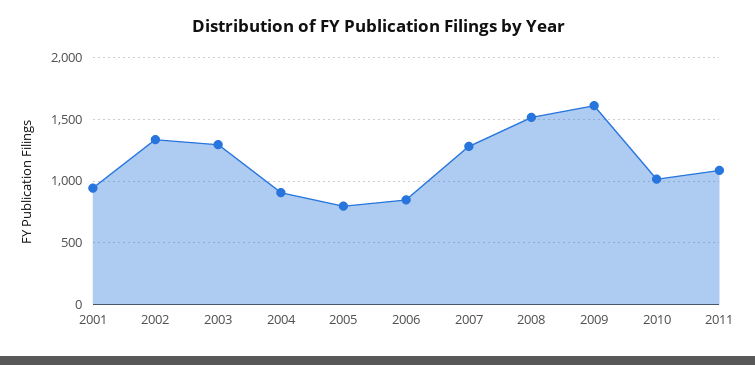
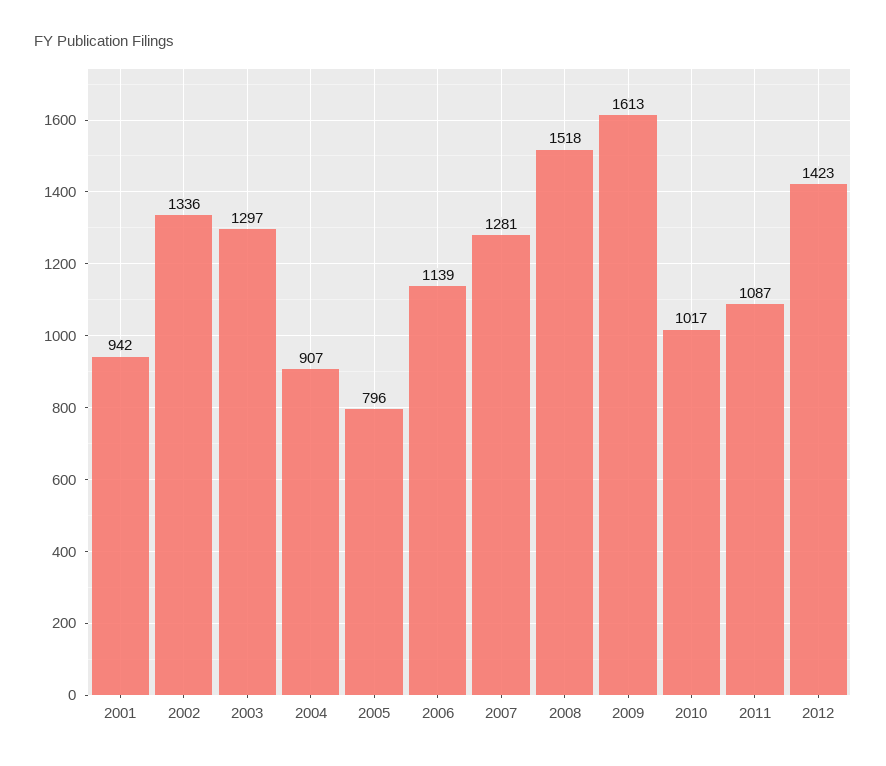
2006: 850 -> 1139
2012: none -> 1423

